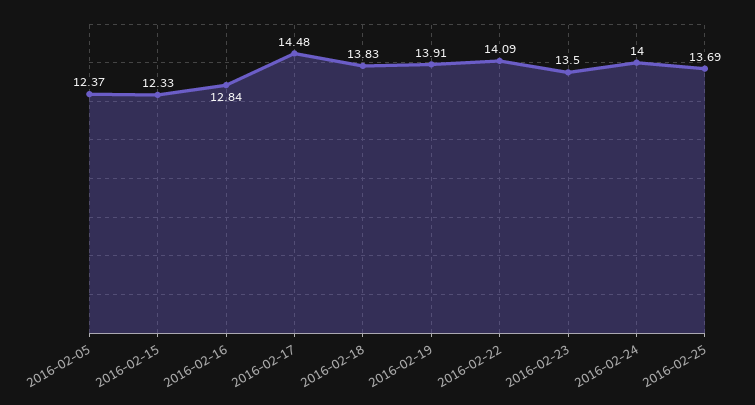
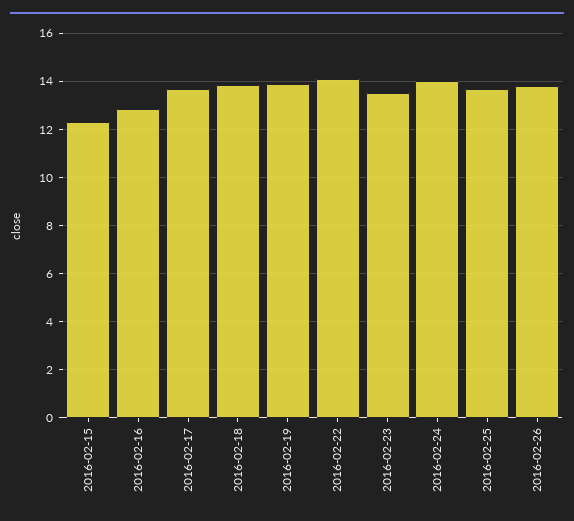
2016-02-05: 12.37 -> none
2016-02-17: 14.48 -> 13.75
2016-02-26: none -> 13.75

